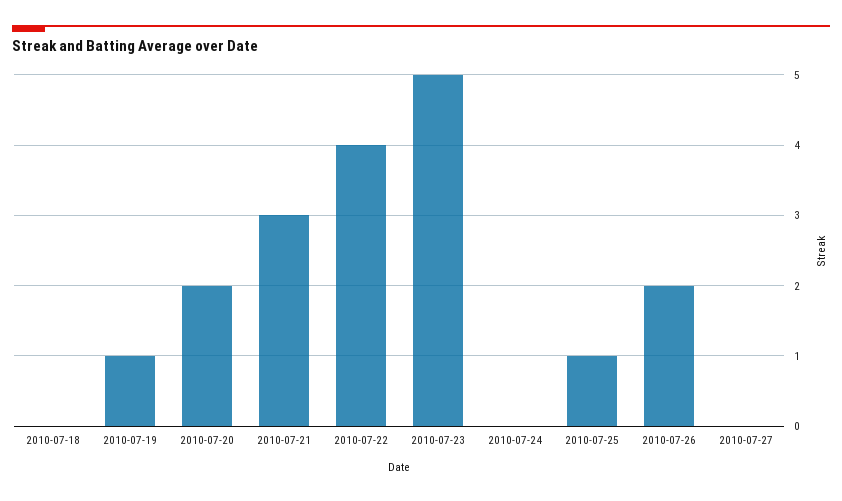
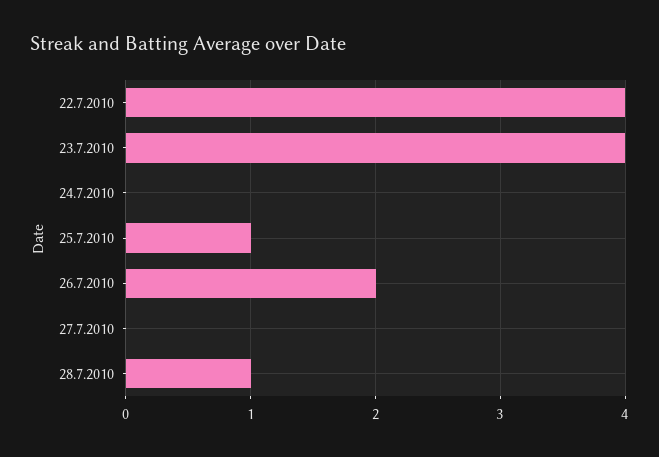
2010-07-18: 0 -> none
2010-07-19: 1 -> none
2010-07-20: 2 -> none
2010-07-21: 3 -> none
2010-07-23: 5 -> 4
28.7.2010: none -> 1

